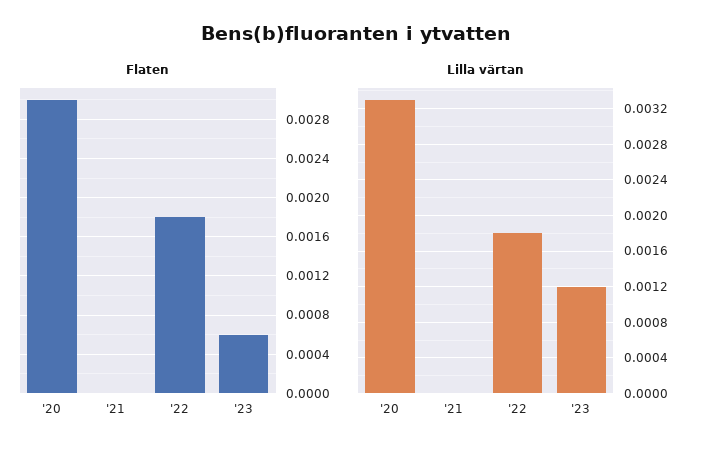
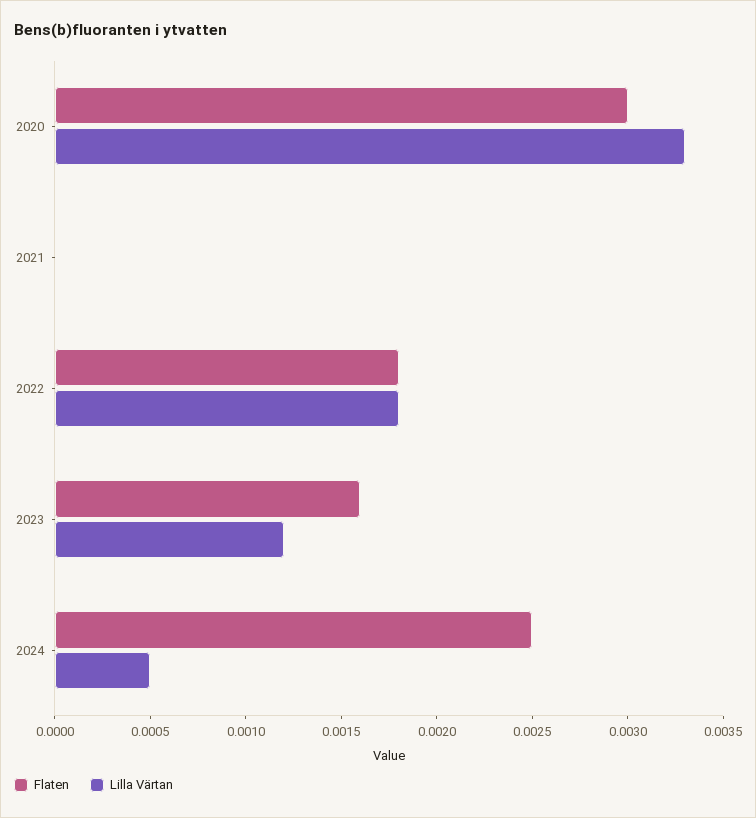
Flaten, '23: 0.0006 -> 0.0016
Flaten, 2024: none -> 0.0025
Lilla värtan, 2024: none -> 0.0005

